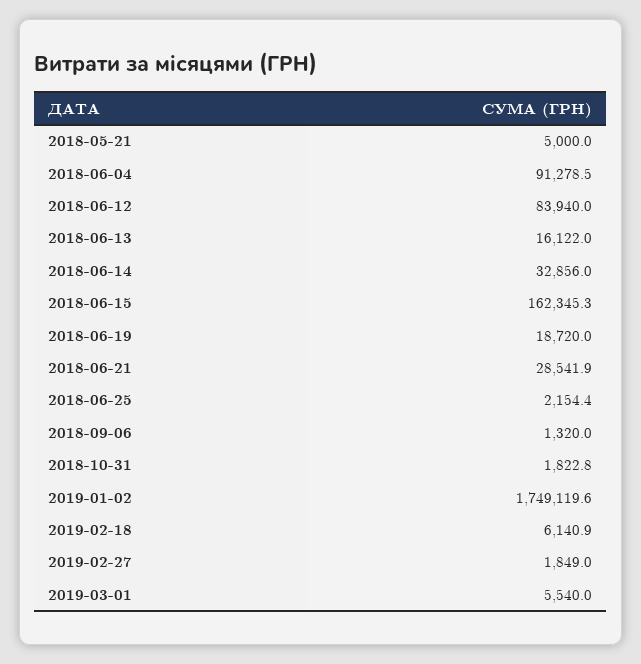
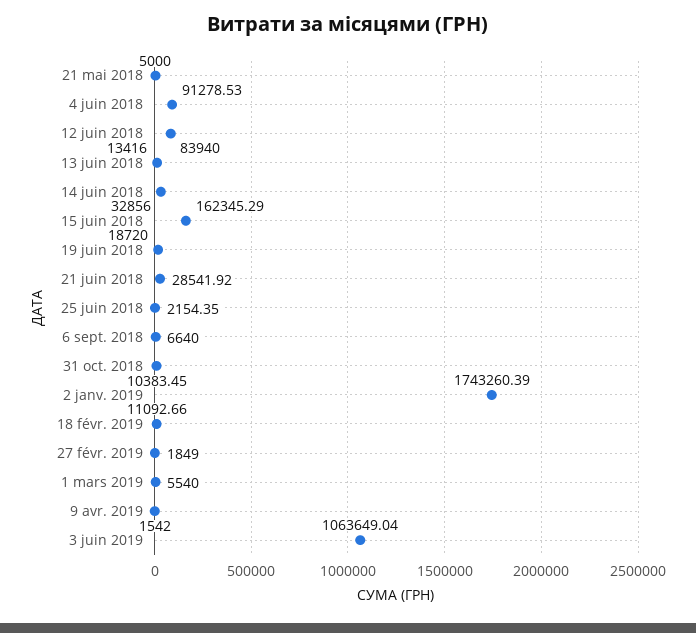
2018-06-13: 16122 -> 13416
2018-09-06: 1320 -> 6640
2018-10-31: 1822.8 -> 10383.45
2019-01-02: 1749119.6 -> 1743260.39
2019-02-18: 6140.9 -> 11092.66
9 avr. 2019: none -> 1542
3 juin 2019: none -> 1063649.04

